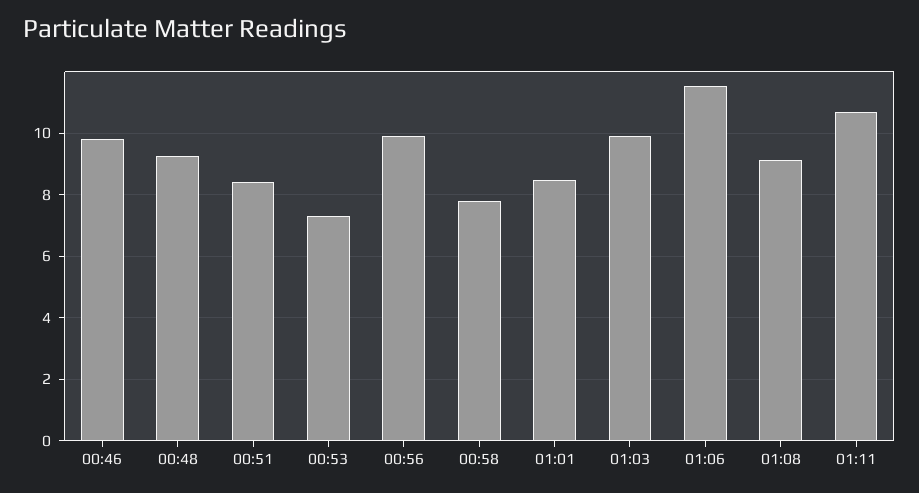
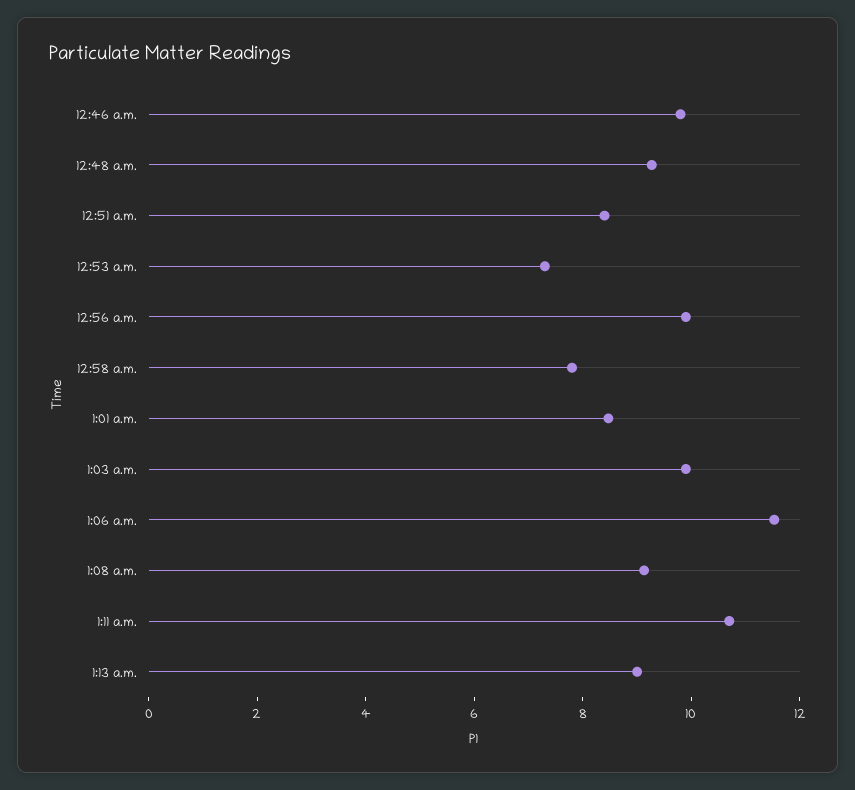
1:13 a.m.: none -> 9

